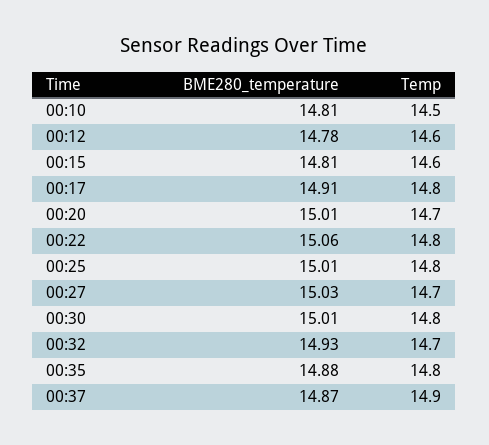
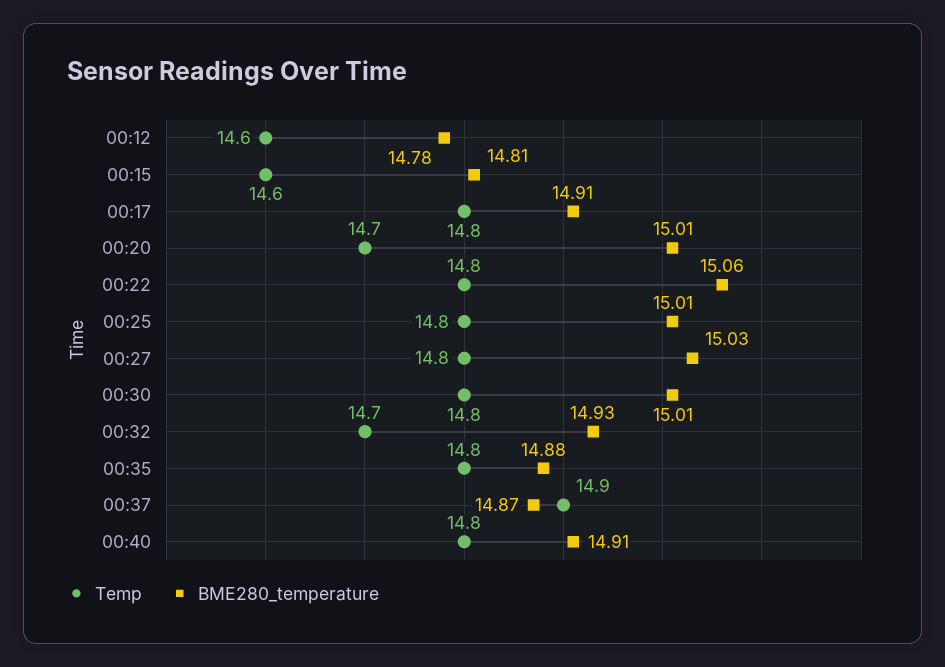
BME280_temperature, 00:10: 14.81 -> none
Temp, 00:10: 14.5 -> none
Temp, 00:27: 14.7 -> 14.8
Temp, 00:40: none -> 14.8
BME280_temperature, 00:40: none -> 14.91

